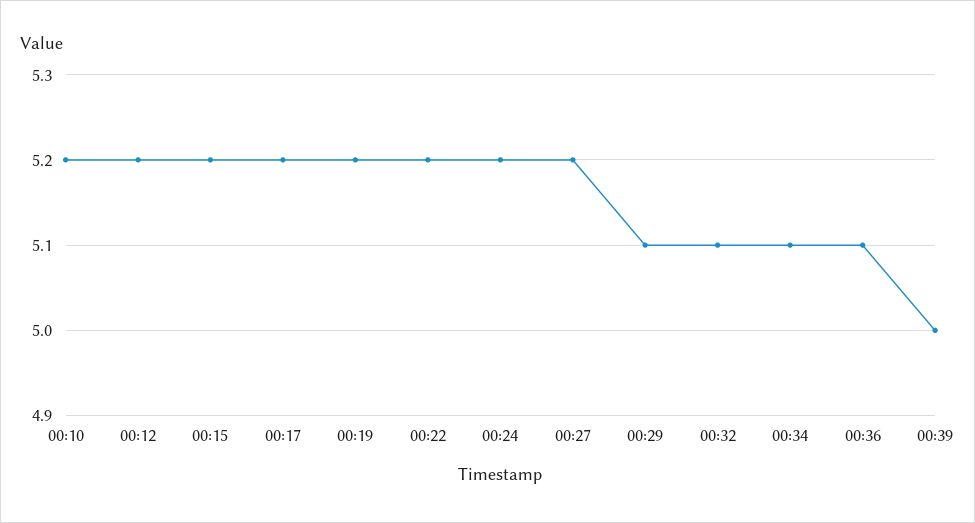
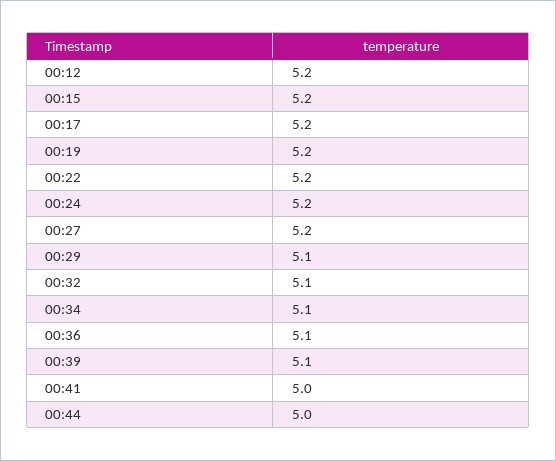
00:10: 5.2 -> none
00:39: 5 -> 5.1
00:41: none -> 5
00:44: none -> 5

